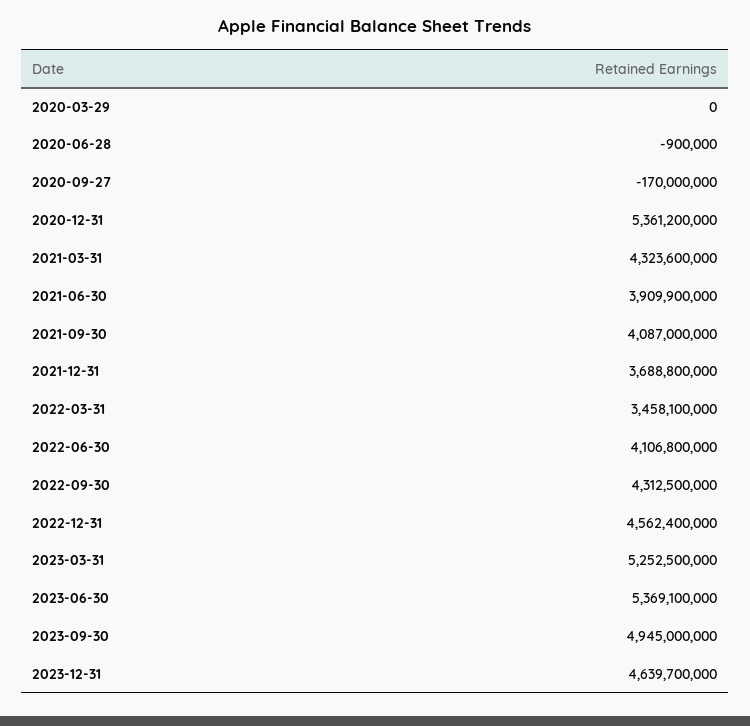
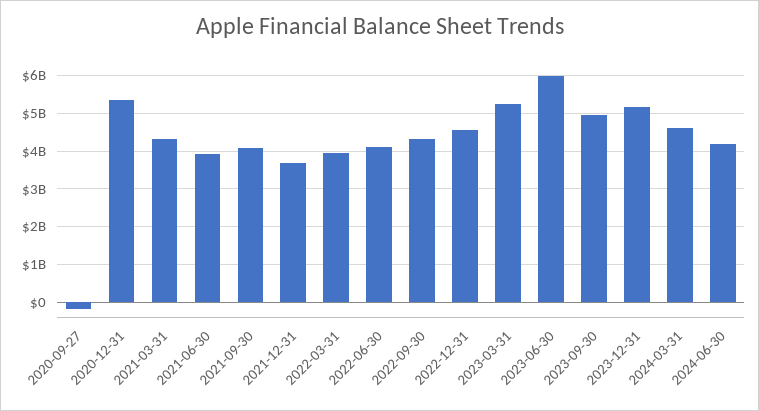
2020-03-29: 0 -> none
2020-06-28: -900000 -> none
2022-03-31: 3458100000 -> 4000000000
2023-06-30: 5369100000 -> 6000000000
2023-12-31: 4639700000 -> 5200000000
2024-03-31: none -> 4600000000
2024-06-30: none -> 4200000000

